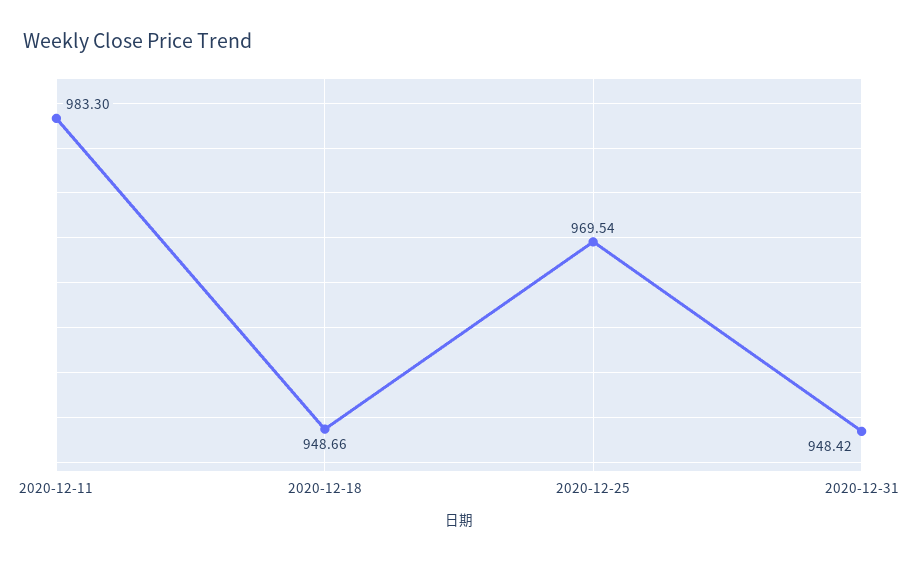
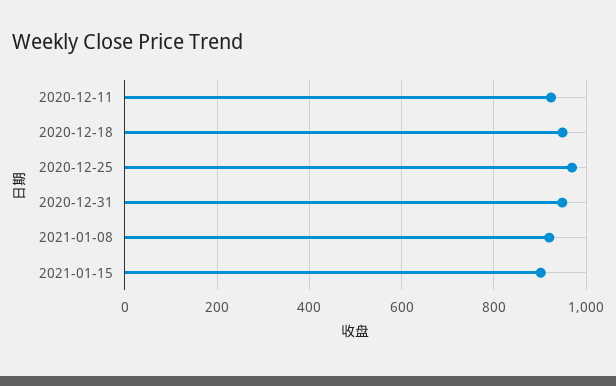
2020-12-11: 983.3 -> 920
2021-01-08: none -> 920
2021-01-15: none -> 900

